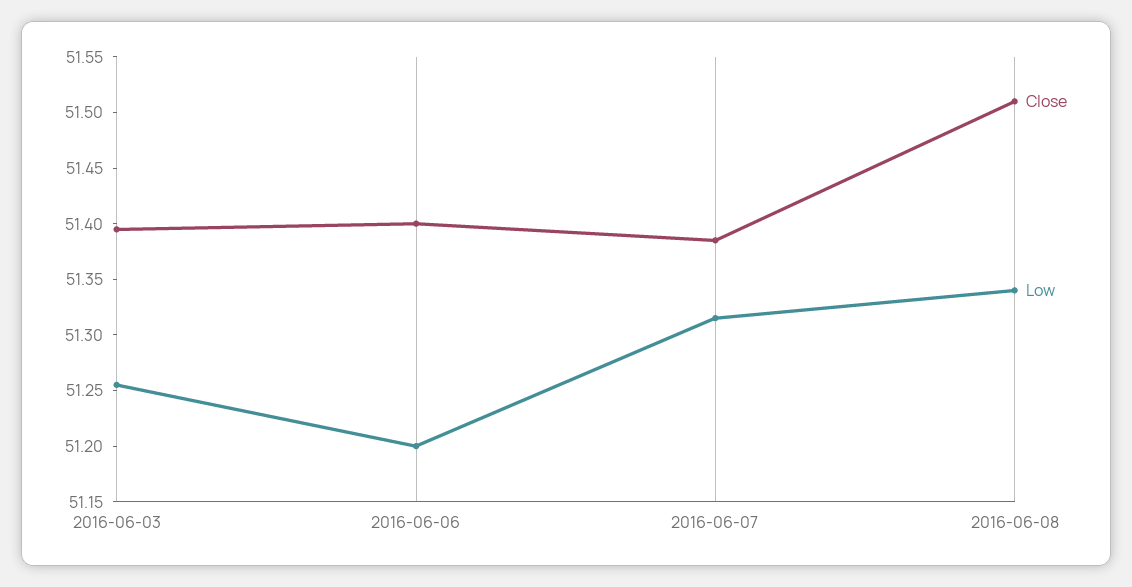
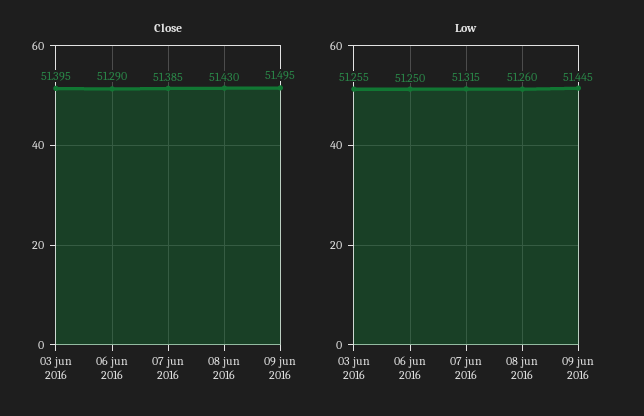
Close, 2016-06-06: 51.4 -> 51.29
Low, 2016-06-06: 51.2 -> 51.25
Close, 2016-06-08: 51.51 -> 51.43
Low, 2016-06-08: 51.34 -> 51.26
Close, 09 jun 2016: none -> 51.495
Low, 09 jun 2016: none -> 51.445

